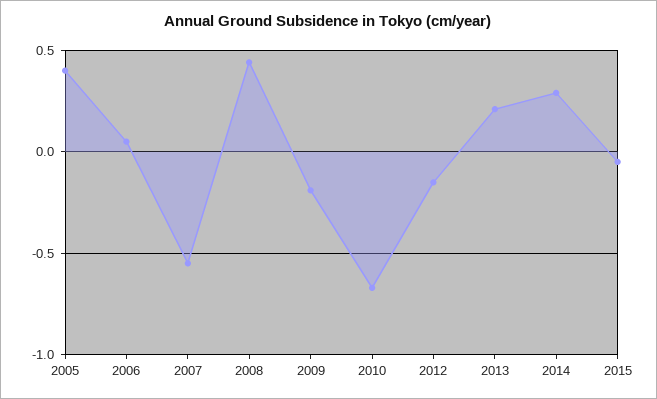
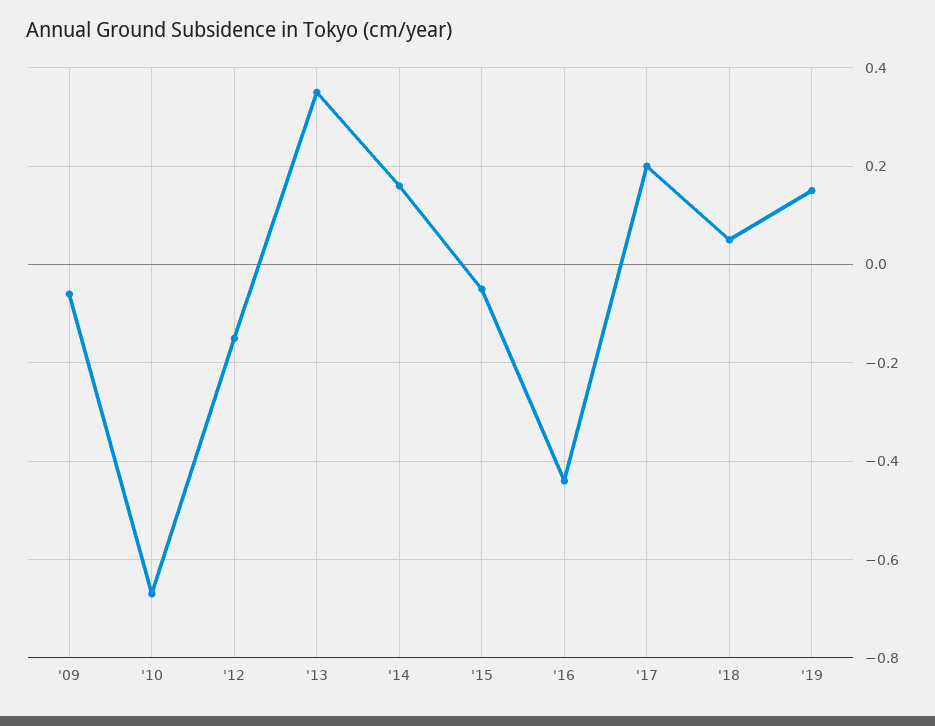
2005: 0.4 -> none
2006: 0.05 -> none
2007: -0.55 -> none
2008: 0.45 -> none
2009: -0.2 -> -0.05
2013: 0.2 -> 0.35
2014: 0.3 -> 0.15
'16: none -> -0.45
'17: none -> 0.2
'18: none -> 0.05
'19: none -> 0.15

